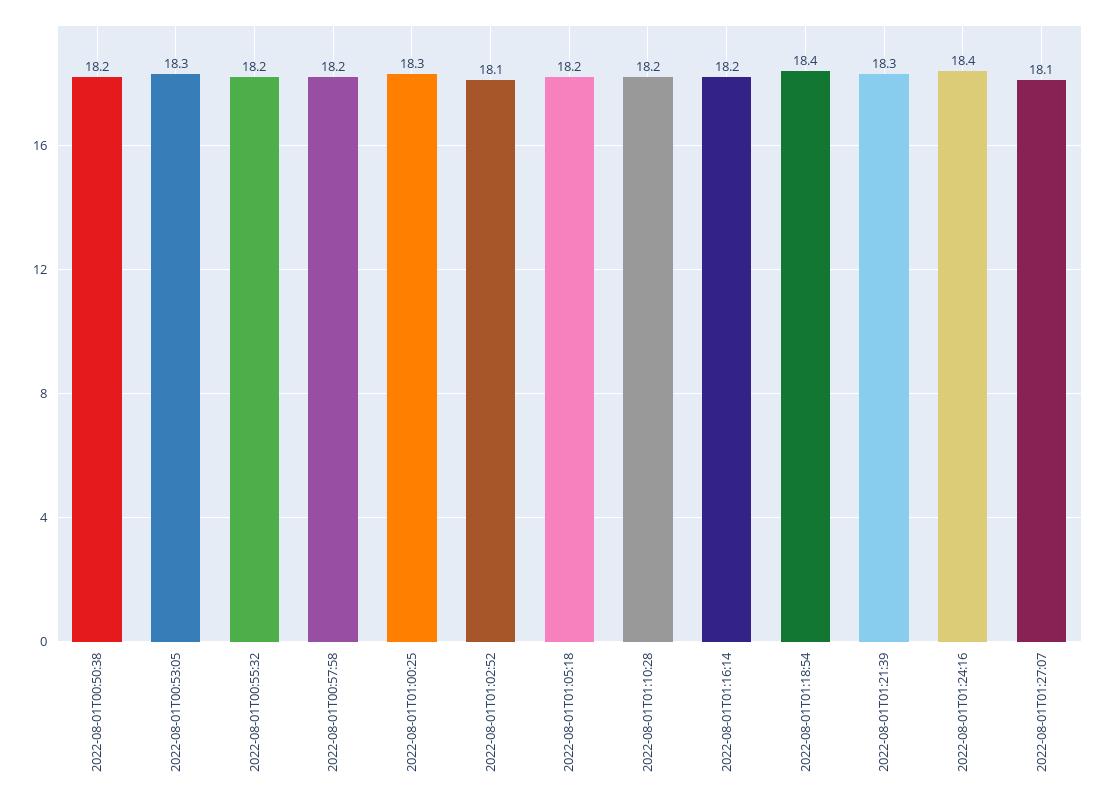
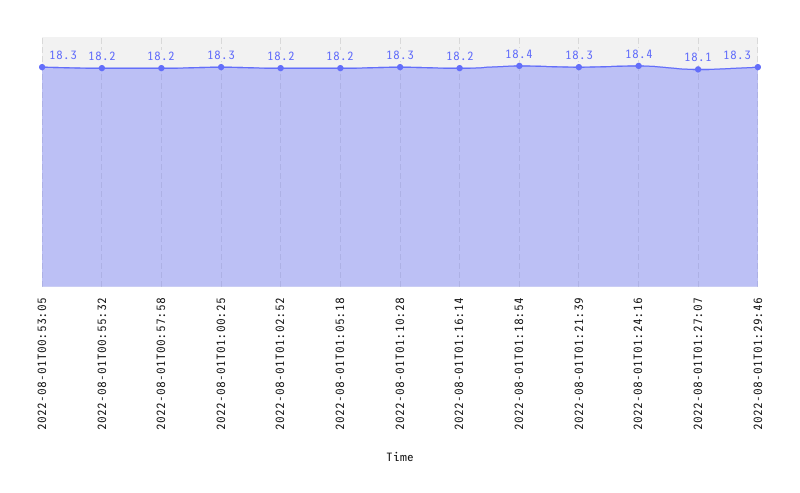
2022-08-01T00:50:38: 18.2 -> none
2022-08-01T01:02:52: 18.1 -> 18.2
2022-08-01T01:10:28: 18.2 -> 18.3
2022-08-01T01:29:46: none -> 18.3

